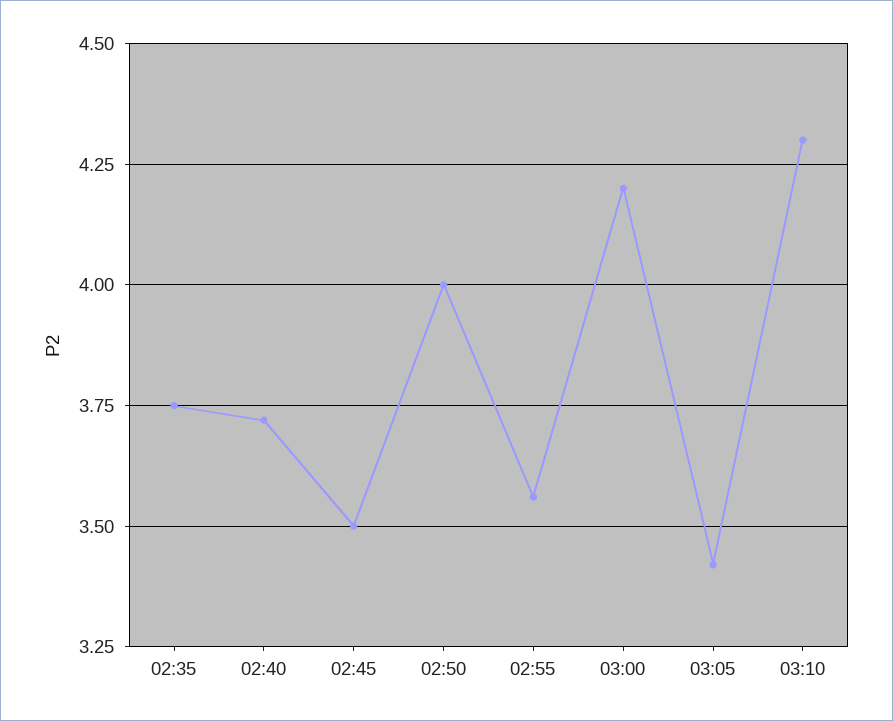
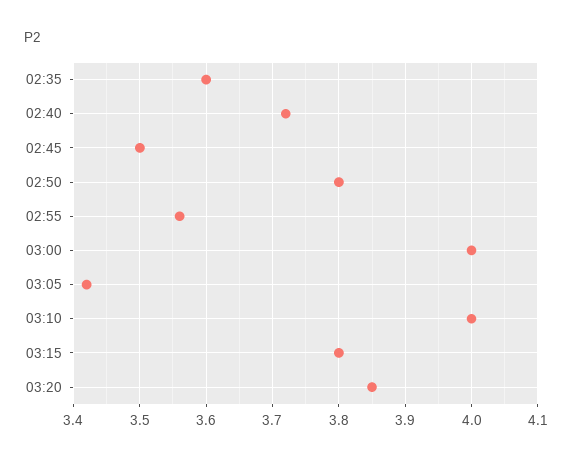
02:35: 3.75 -> 3.6
02:50: 4 -> 3.8
03:00: 4.2 -> 4
03:10: 4.3 -> 4
03:15: none -> 3.8
03:20: none -> 3.85

